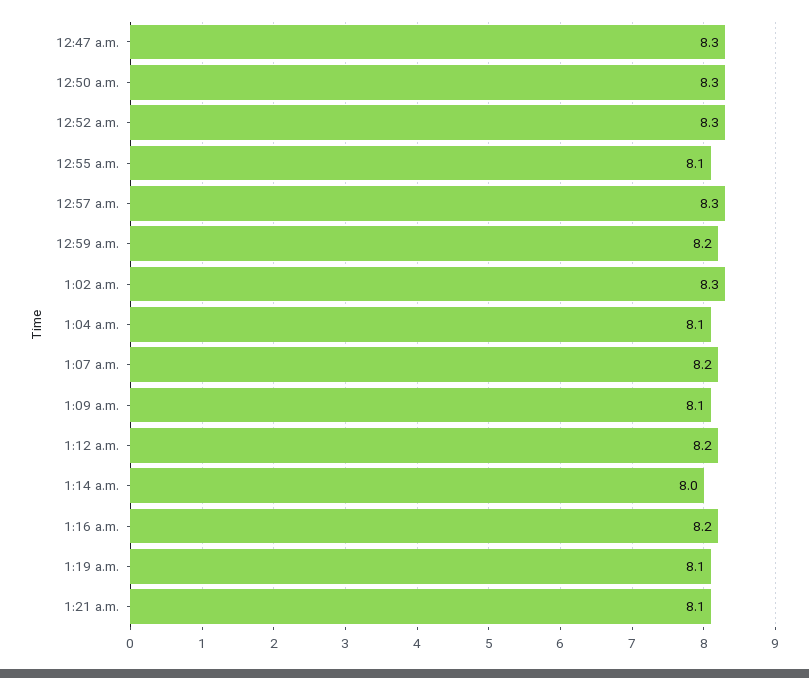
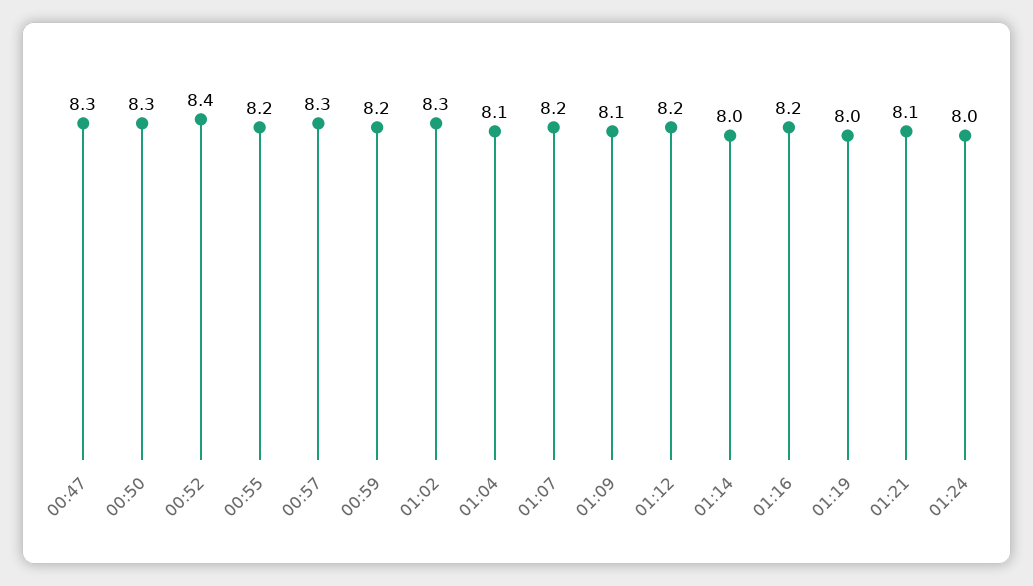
12:52 a.m.: 8.3 -> 8.4
12:55 a.m.: 8.1 -> 8.2
1:19 a.m.: 8.1 -> 8
01:24: none -> 8

